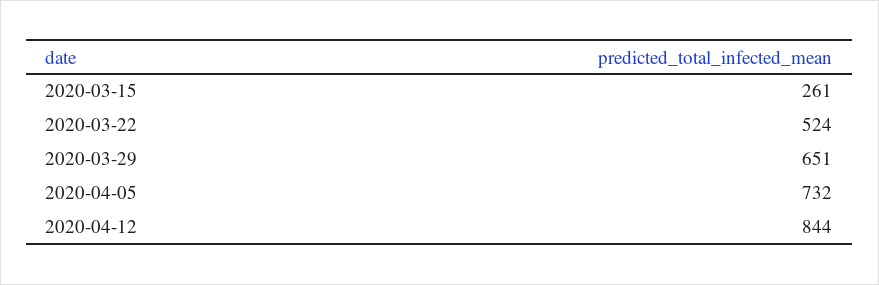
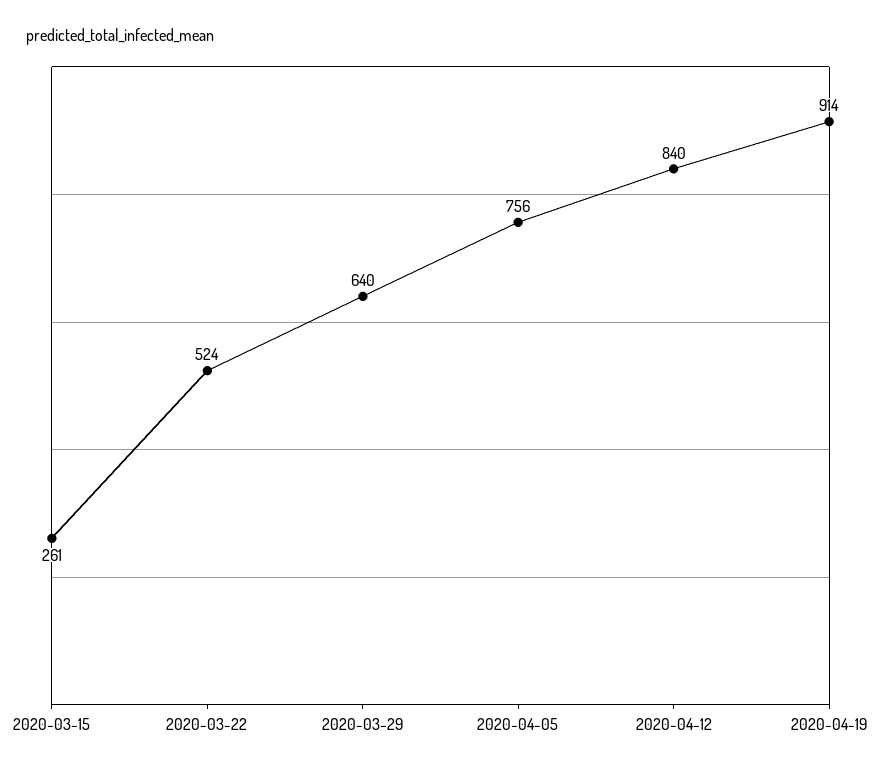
2020-03-29: 651 -> 640
2020-04-05: 732 -> 756
2020-04-12: 844 -> 840
2020-04-19: none -> 914

